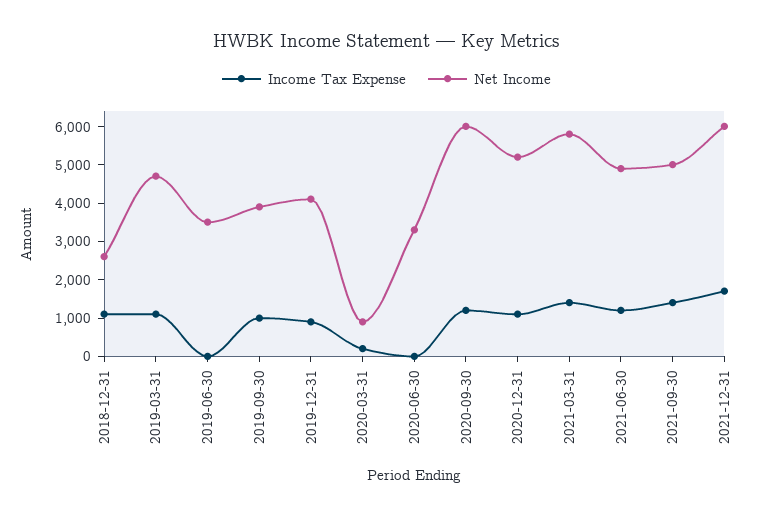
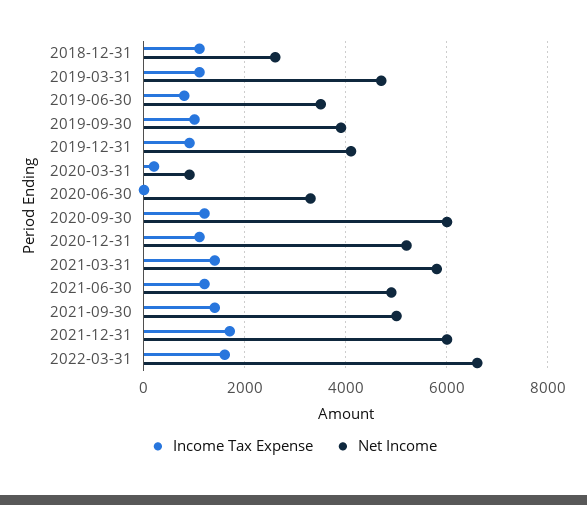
Income Tax Expense, 2019-06-30: 0 -> 800
Income Tax Expense, 2022-03-31: none -> 1600
Net Income, 2022-03-31: none -> 6600

